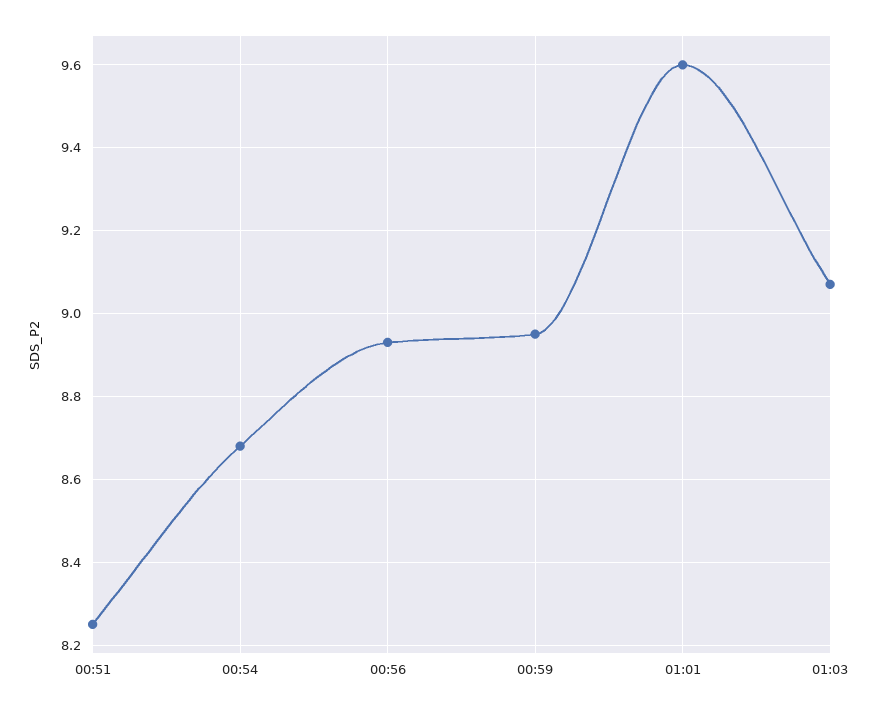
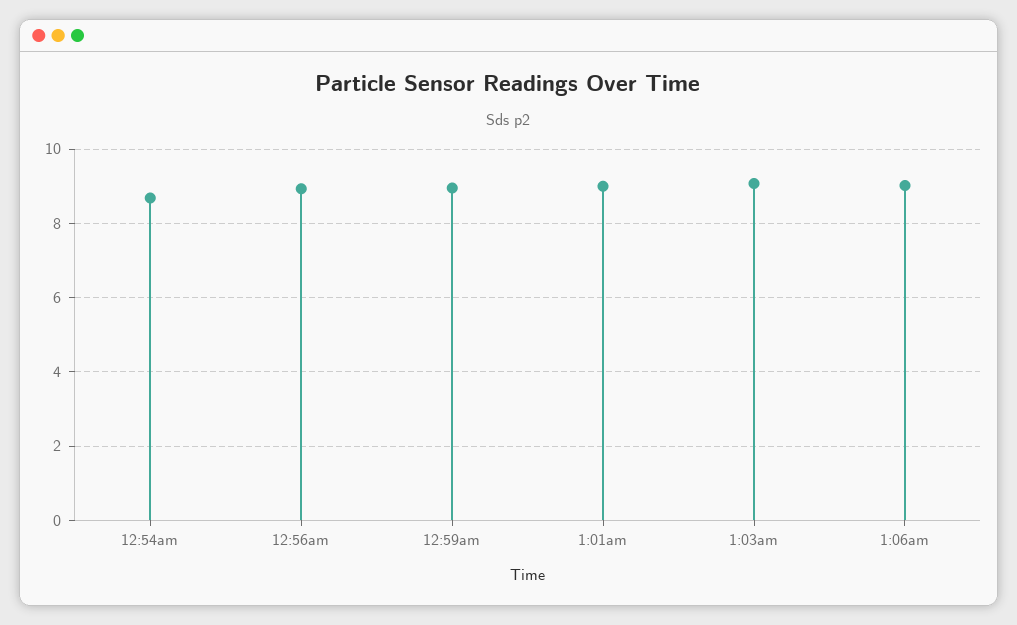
00:51: 8.25 -> none
01:01: 9.6 -> 9
1:06am: none -> 9

